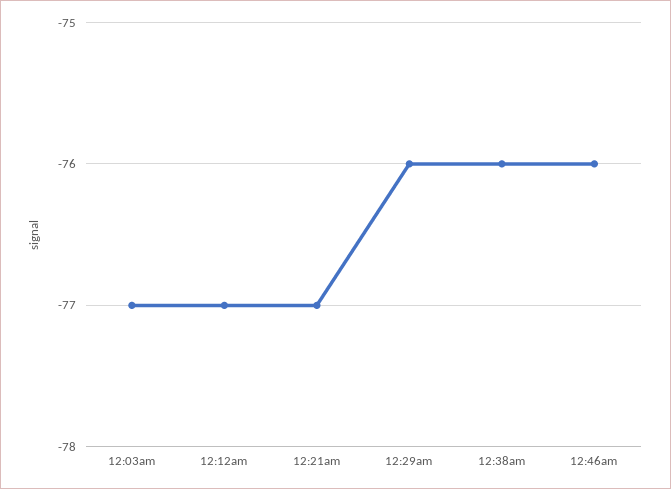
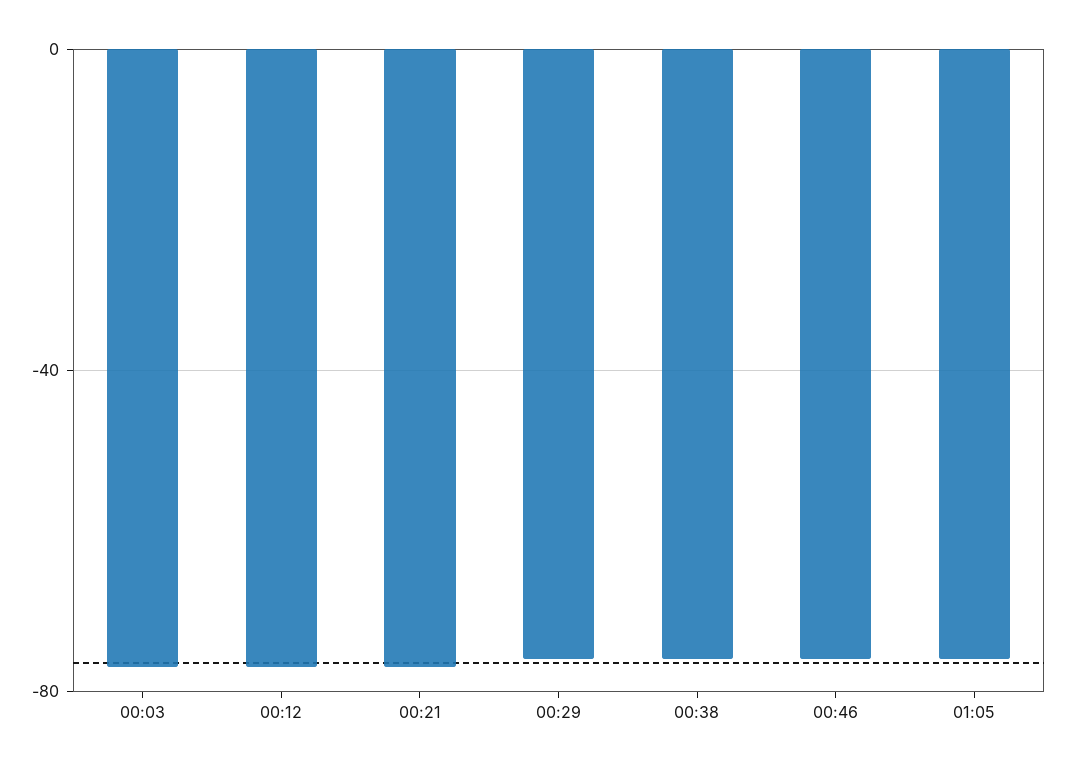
01:05: none -> -75

